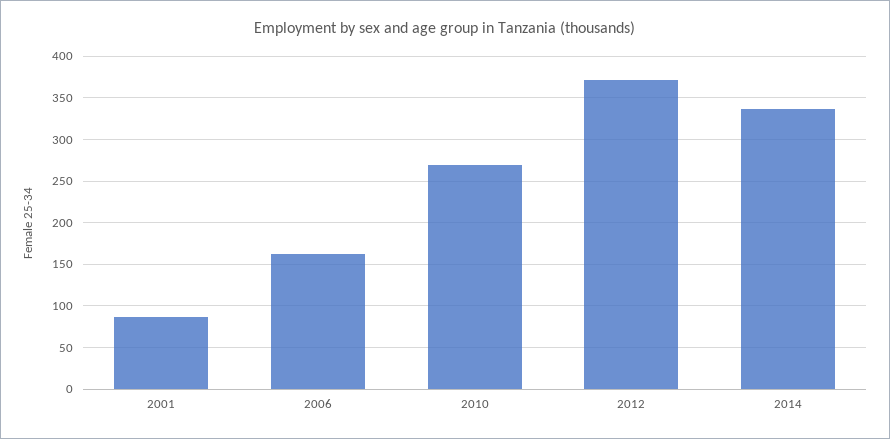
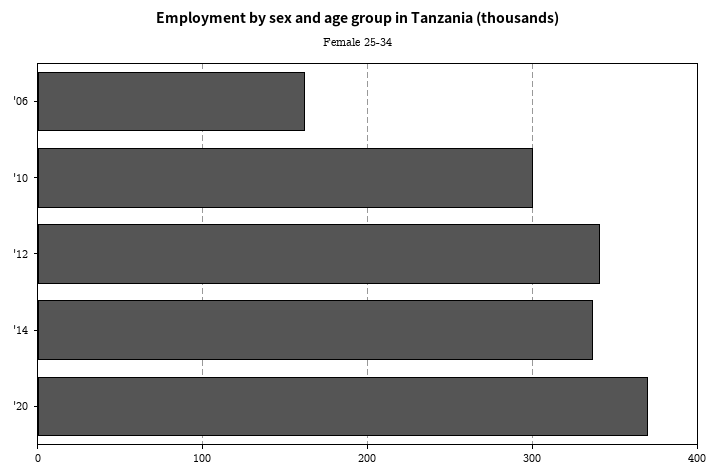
2001: 90 -> none
2010: 270 -> 300
2012: 370 -> 340
'20: none -> 370

